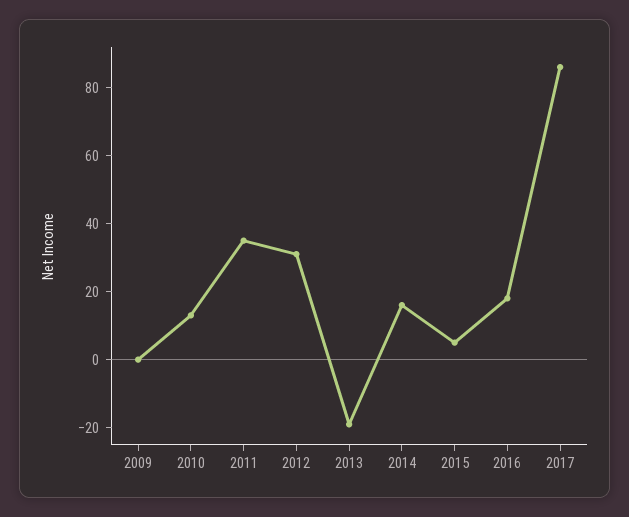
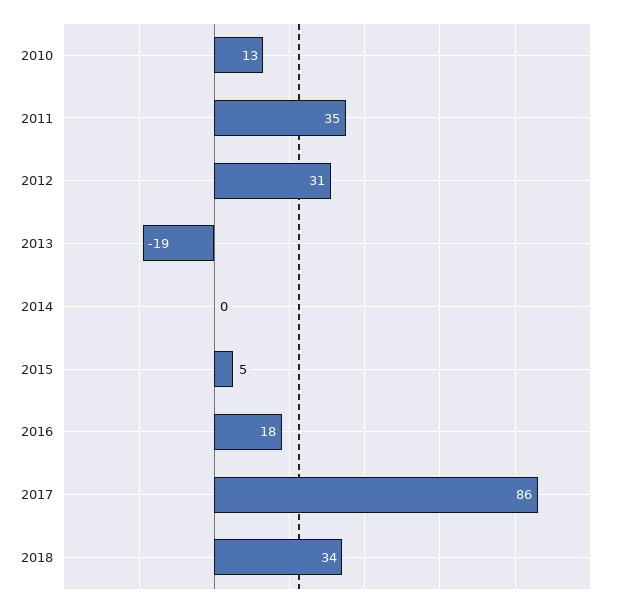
2009: 0 -> none
2014: 15 -> 0
2018: none -> 34

